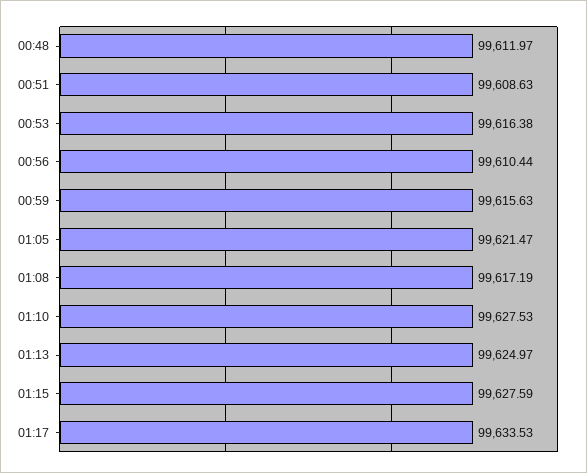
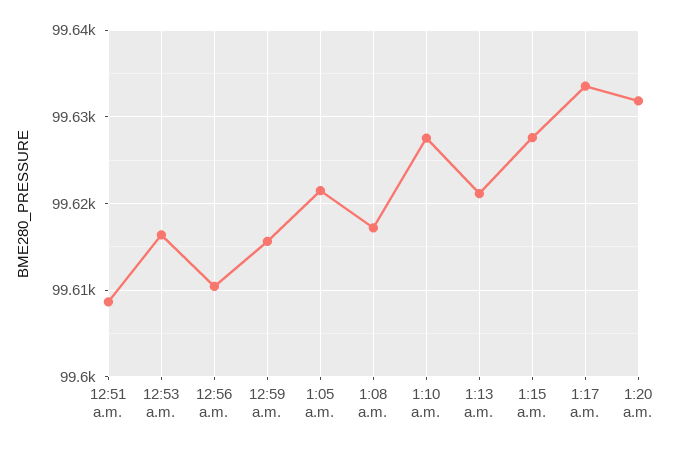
00:48: 99611.97 -> none
01:13: 99624.97 -> 99621
1:20 a.m.: none -> 99632

